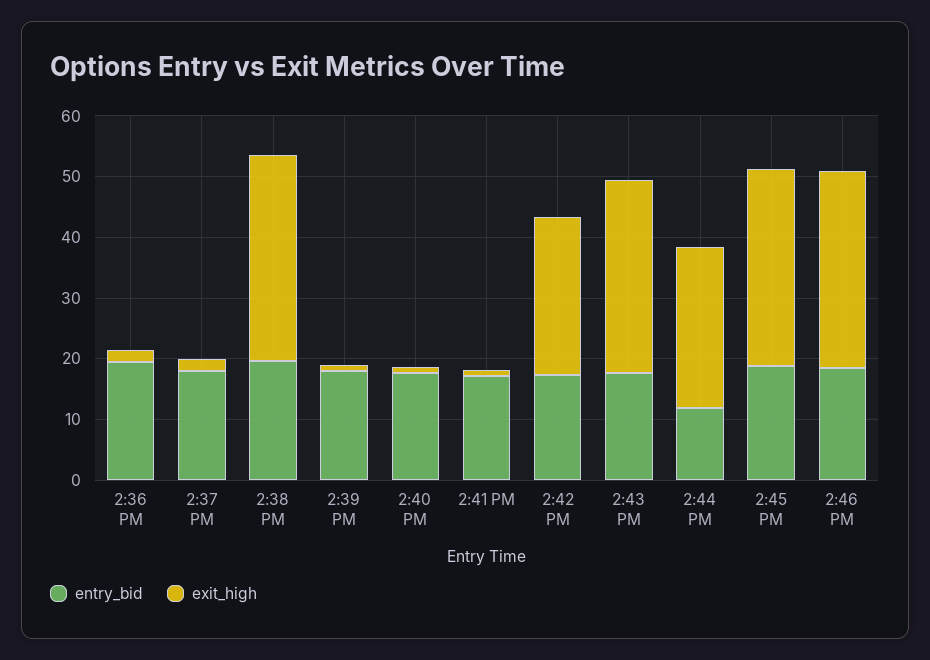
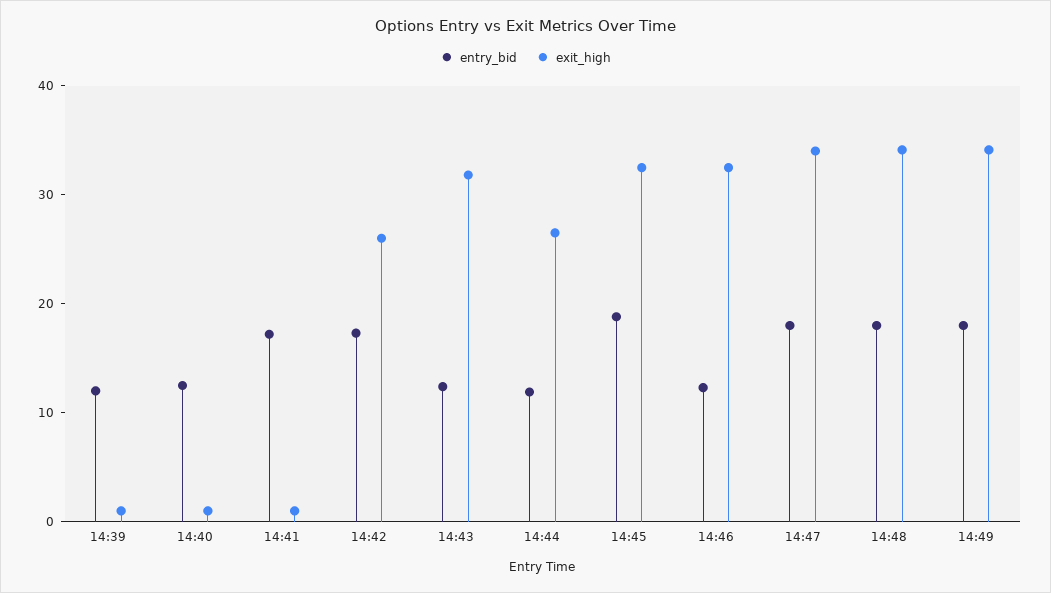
entry_bid, 2:36 PM: 20 -> none
exit_high, 2:36 PM: 2 -> none
entry_bid, 2:37 PM: 18 -> none
exit_high, 2:37 PM: 2 -> none
entry_bid, 2:38 PM: 20 -> none
exit_high, 2:38 PM: 34 -> none
entry_bid, 2:39 PM: 18 -> 12
entry_bid, 2:40 PM: 18 -> 12
entry_bid, 2:43 PM: 18 -> 12
entry_bid, 2:46 PM: 18 -> 12
entry_bid, 14:47: none -> 18
exit_high, 14:47: none -> 34
entry_bid, 14:48: none -> 18
exit_high, 14:48: none -> 34
entry_bid, 14:49: none -> 18
exit_high, 14:49: none -> 34

